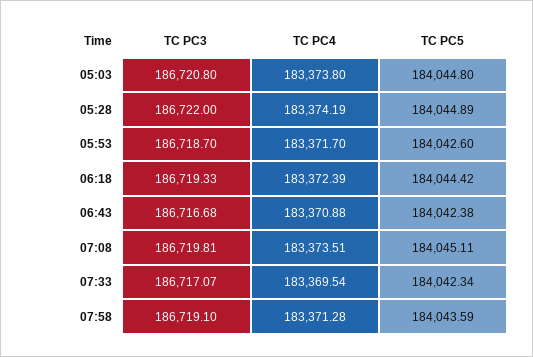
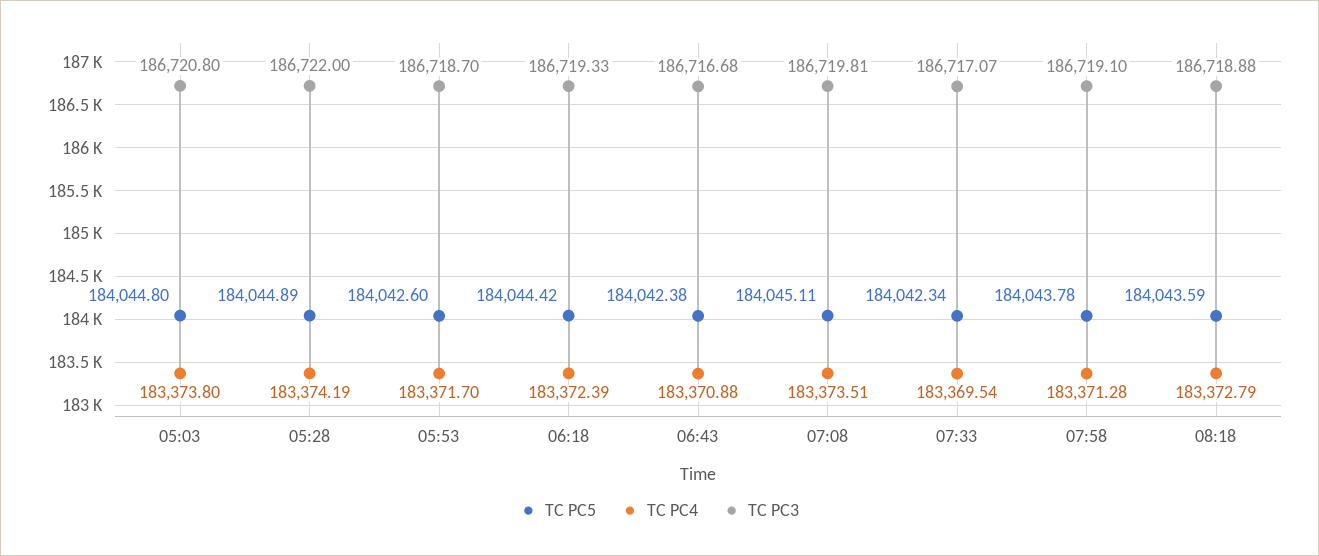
TC PC5, 07:58: 184043.59 -> 184043.78
TC PC5, 08:18: none -> 184043.59
TC PC4, 08:18: none -> 183372.79
TC PC3, 08:18: none -> 186718.88

